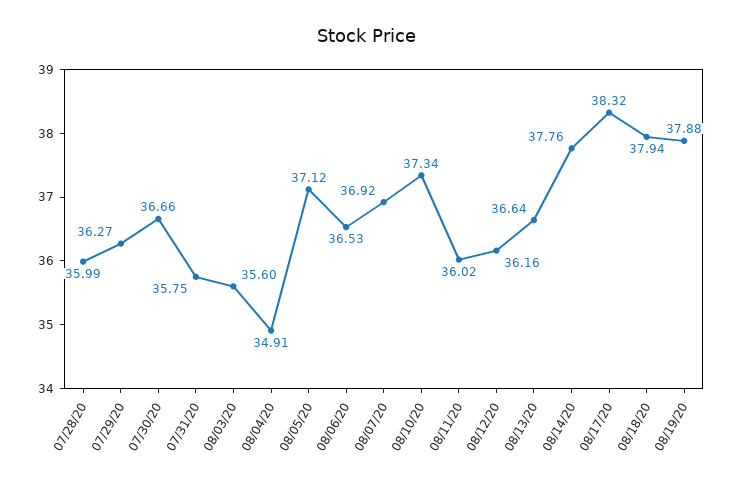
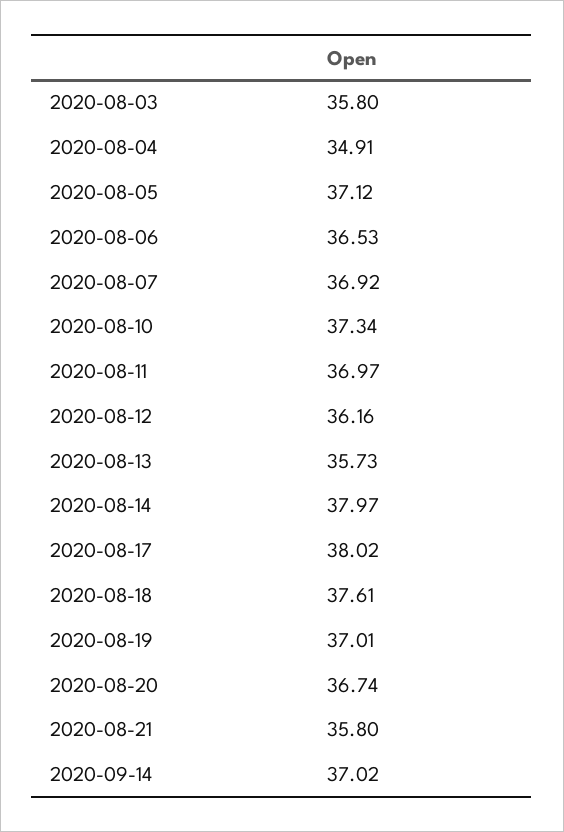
07/28/20: 35.99 -> none
07/29/20: 36.27 -> none
07/30/20: 36.66 -> none
07/31/20: 35.75 -> none
08/03/20: 35.6 -> 35.8
08/11/20: 36.02 -> 36.97
08/13/20: 36.64 -> 35.73
08/14/20: 37.76 -> 37.97
08/17/20: 38.32 -> 38.02
08/18/20: 37.94 -> 37.61
08/19/20: 37.88 -> 37.01
2020-08-20: none -> 36.74
2020-08-21: none -> 35.8
2020-09-14: none -> 37.02

